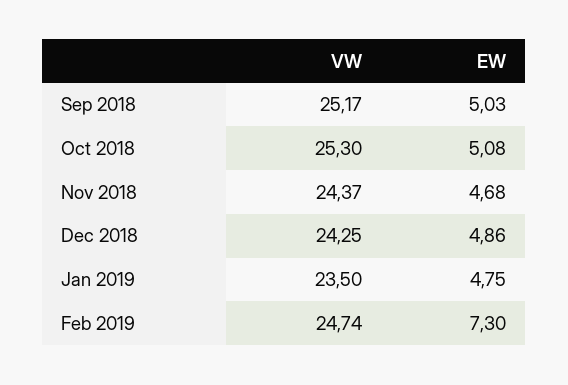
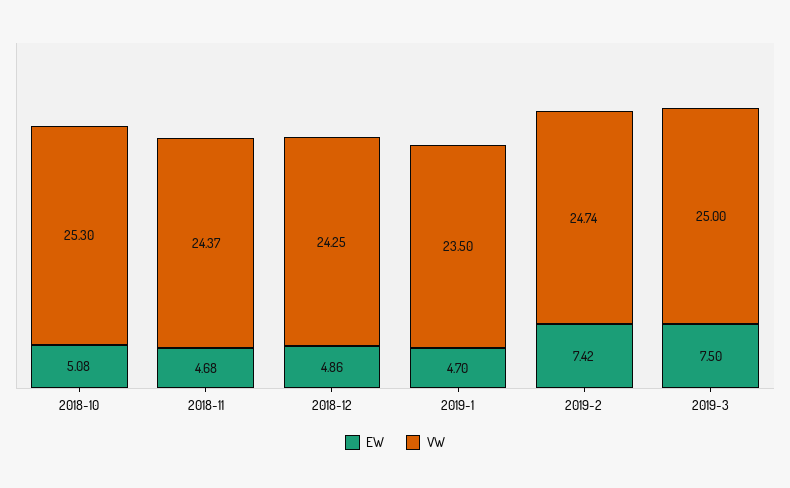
VW, Sep 2018: 25.17 -> none
EW, Sep 2018: 5.03 -> none
EW, Jan 2019: 4.75 -> 4.7
EW, Feb 2019: 7.3 -> 7.42
EW, 2019-3: none -> 7.5
VW, 2019-3: none -> 25

